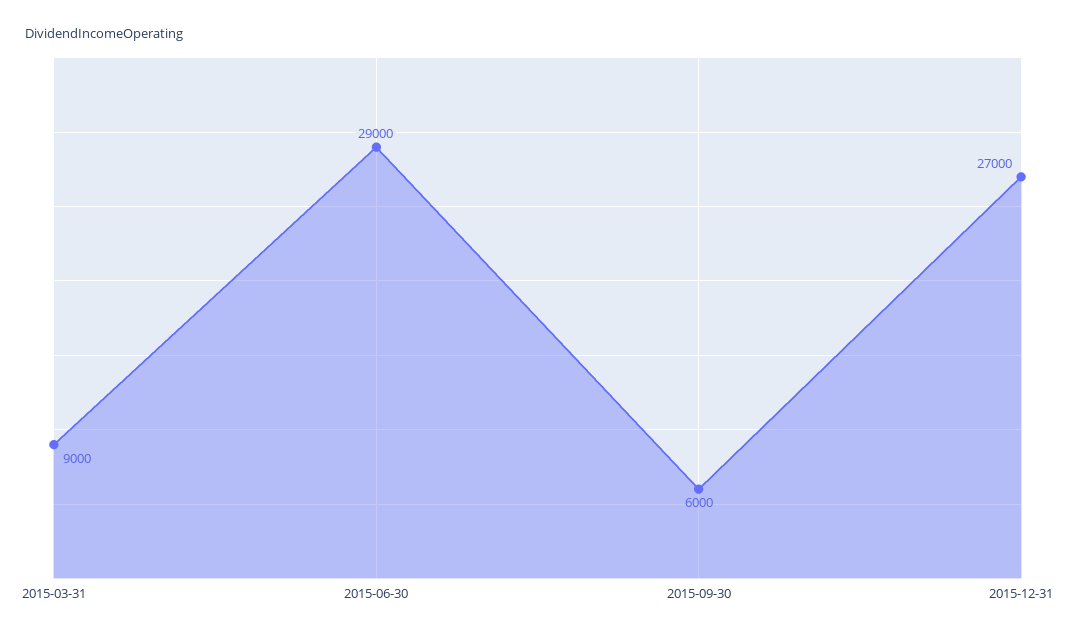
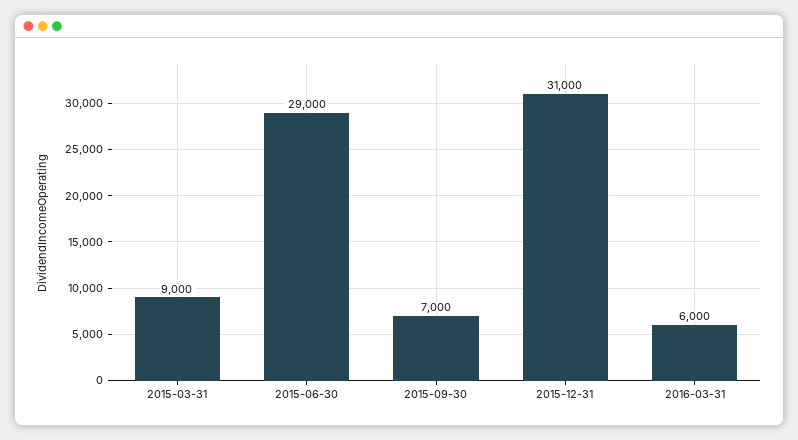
2015-09-30: 6000 -> 7000
2015-12-31: 27000 -> 31000
2016-03-31: none -> 6000

